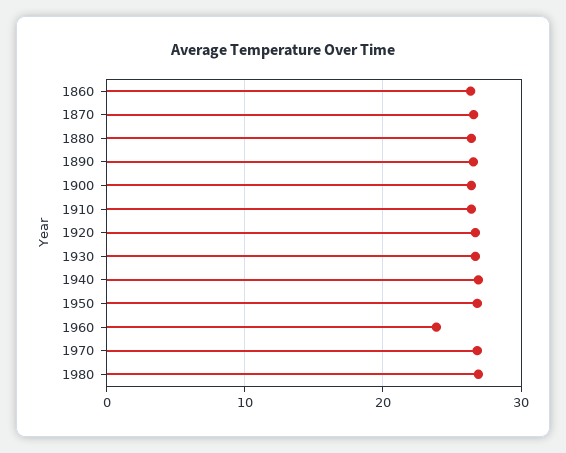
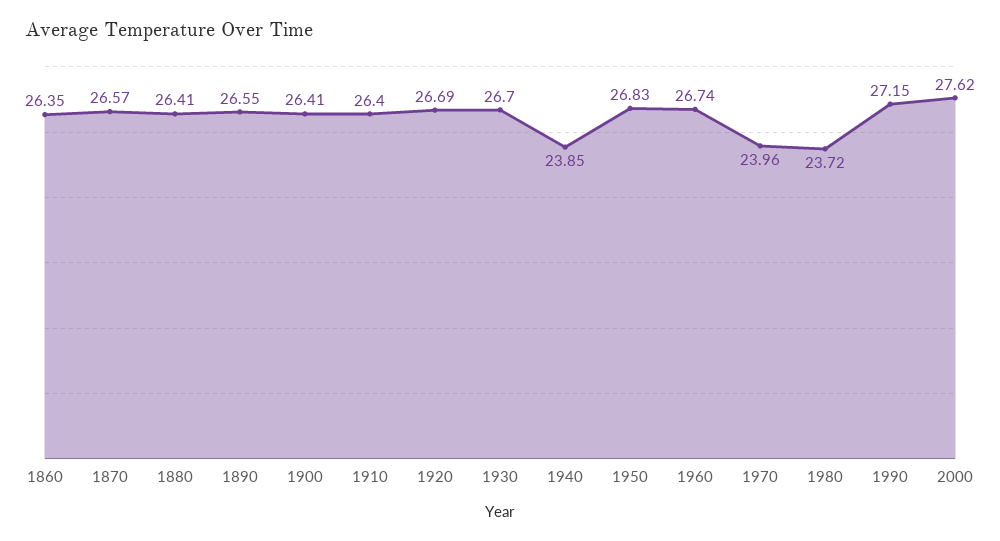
1940: 27 -> 23.85
1960: 24 -> 26.74
1970: 27 -> 23.96
1980: 27 -> 23.72
1990: none -> 27.15
2000: none -> 27.62

